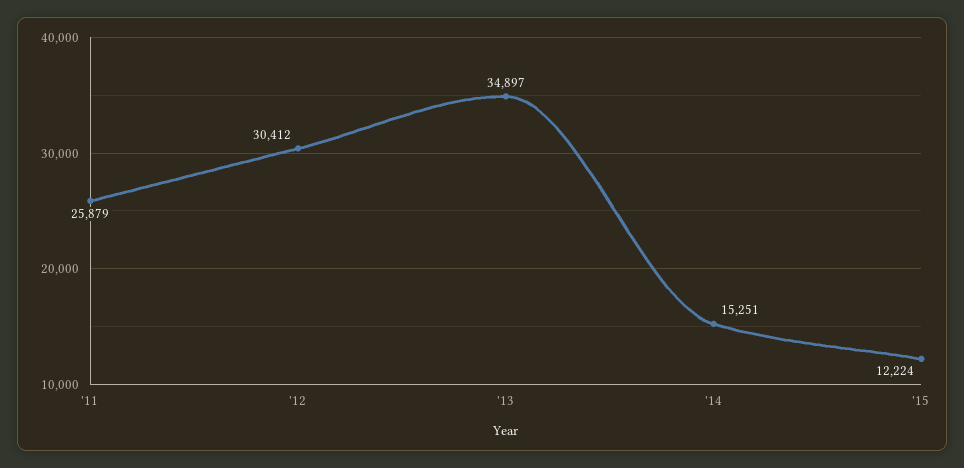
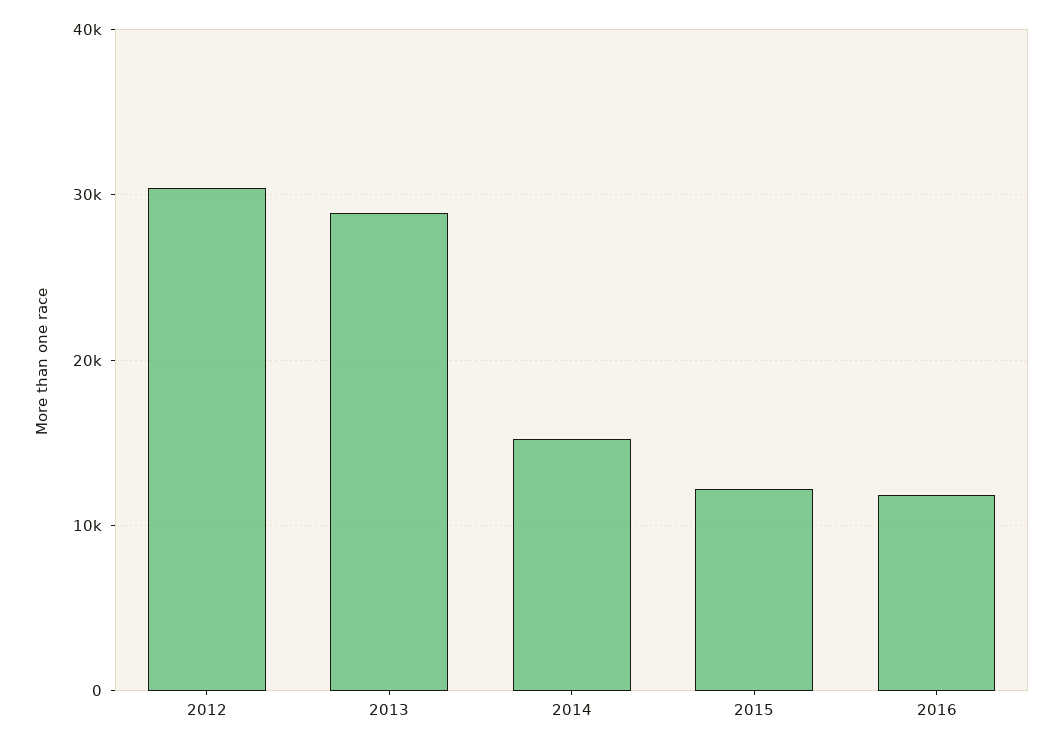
'11: 25879 -> none
'13: 34897 -> 29000
2016: none -> 12000

